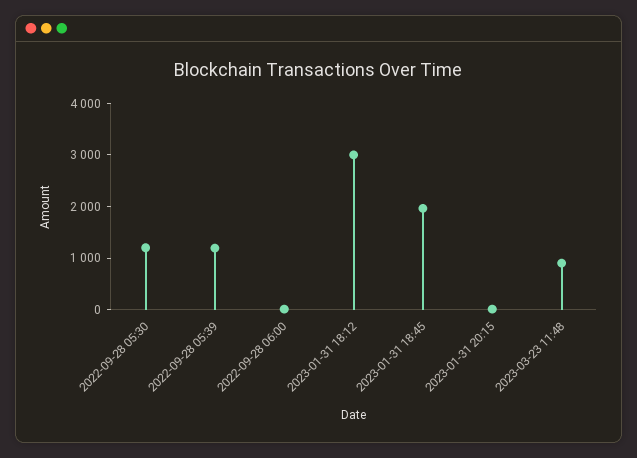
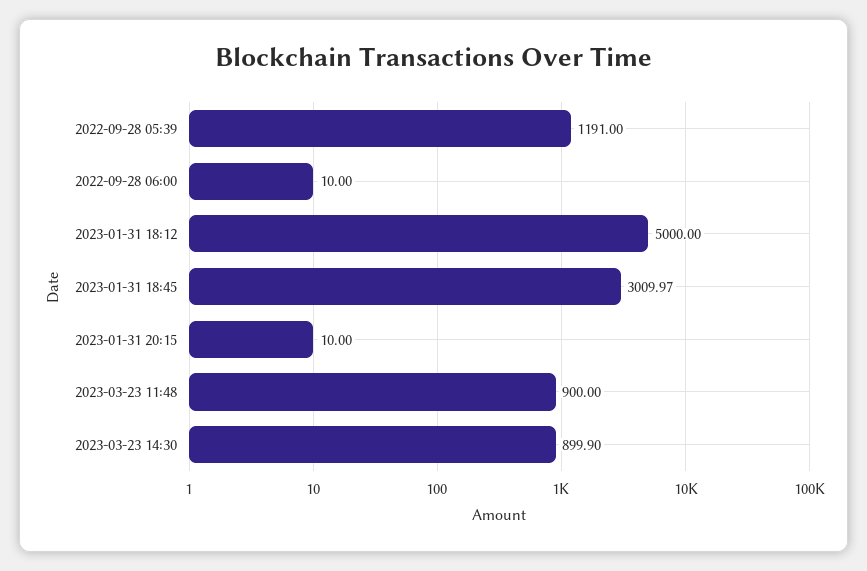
2022-09-28 05:30: 1200 -> none
2023-01-31 18:12: 3000 -> 5000
2023-01-31 18:45: 2000 -> 3009.97
2023-03-23 14:30: none -> 899.9

